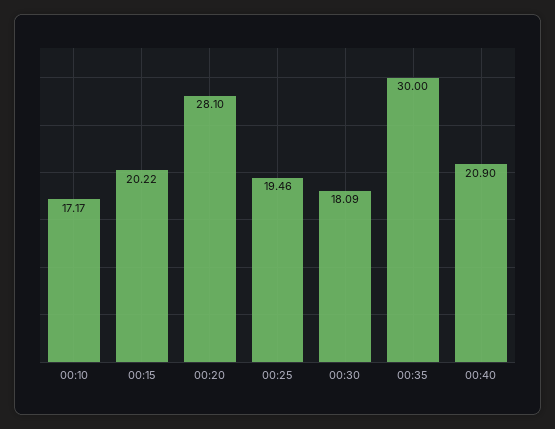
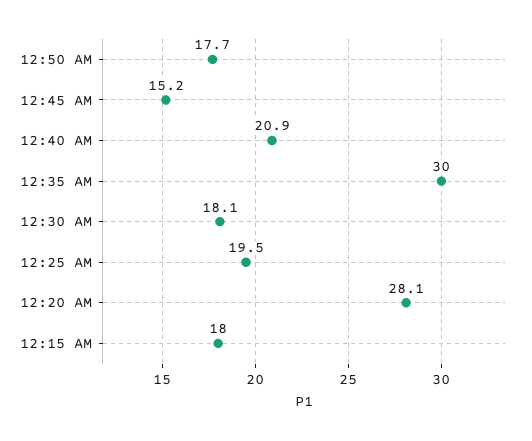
00:10: 17.17 -> none
00:15: 20.22 -> 18
12:50 AM: none -> 17.7
12:45 AM: none -> 15.2

